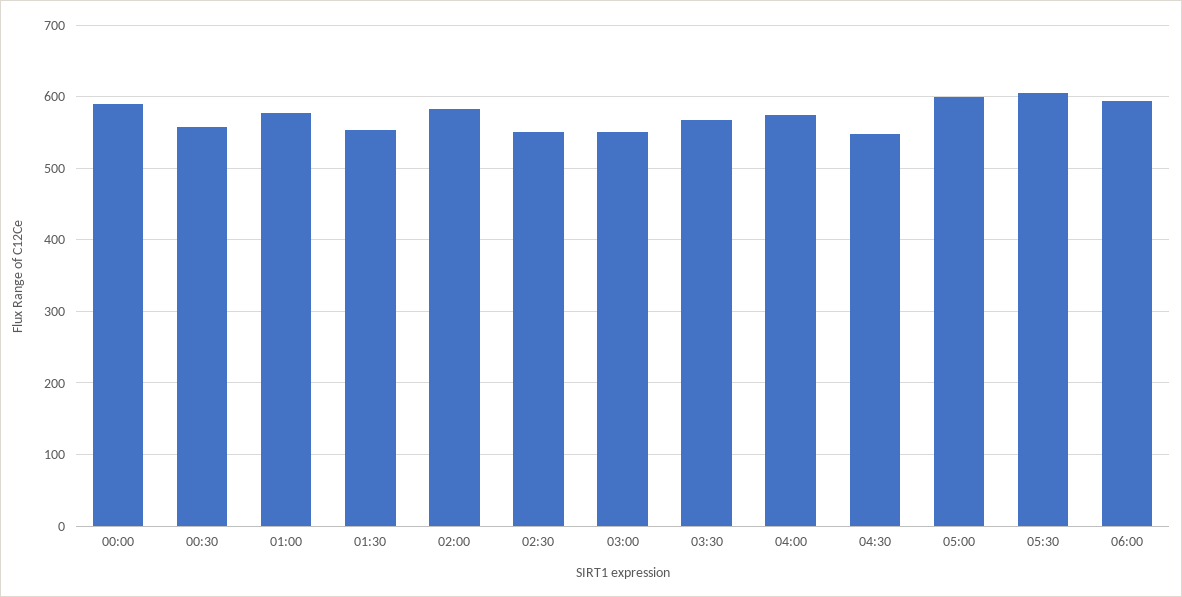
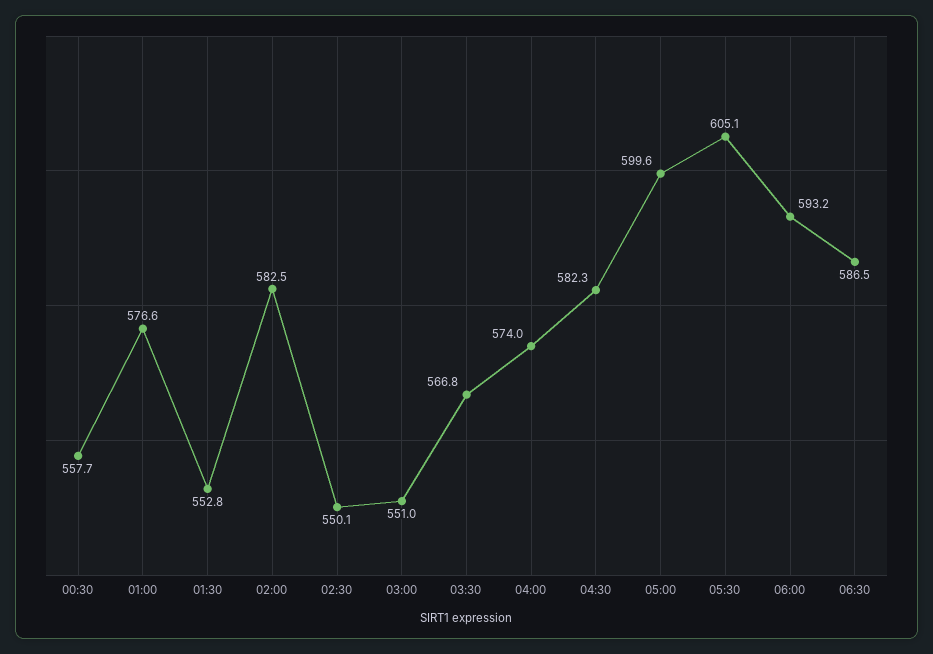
00:00: 590 -> none
04:30: 550 -> 582.3
06:30: none -> 586.5

